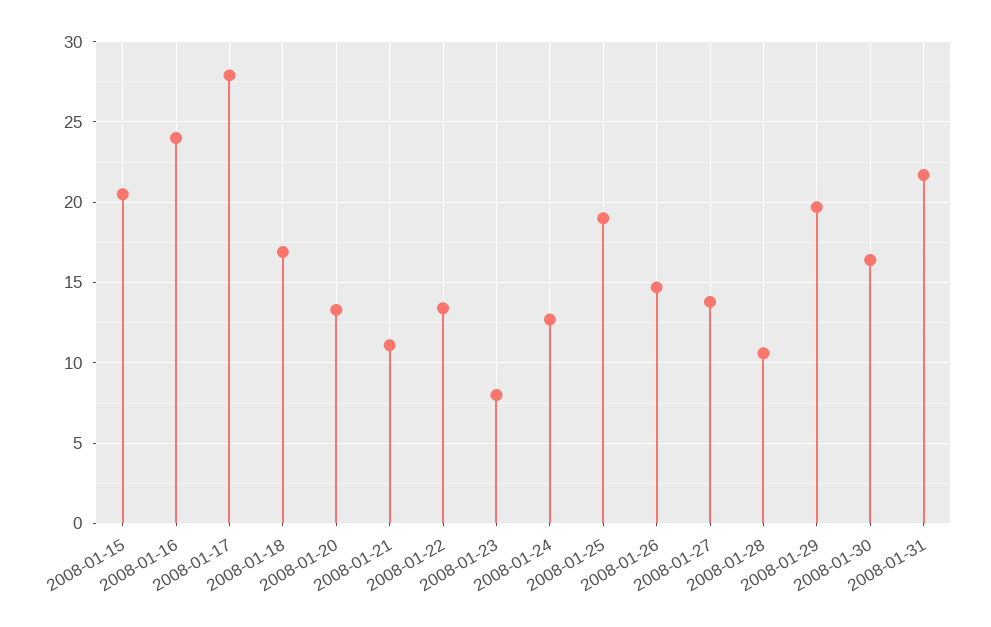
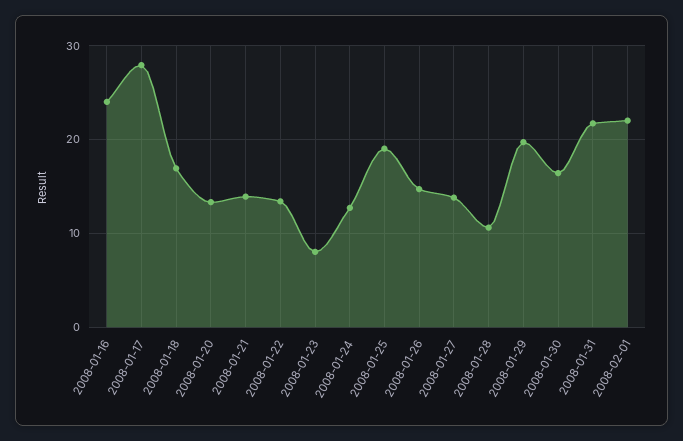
2008-01-15: 20.5 -> none
2008-01-21: 11 -> 14
2008-02-01: none -> 22

